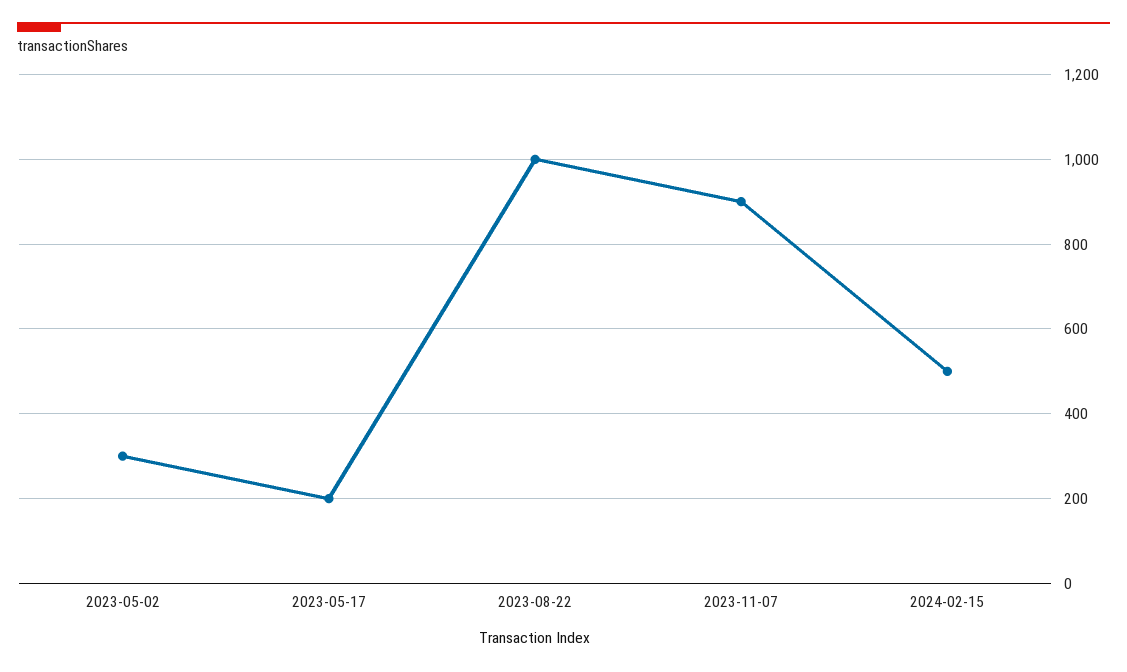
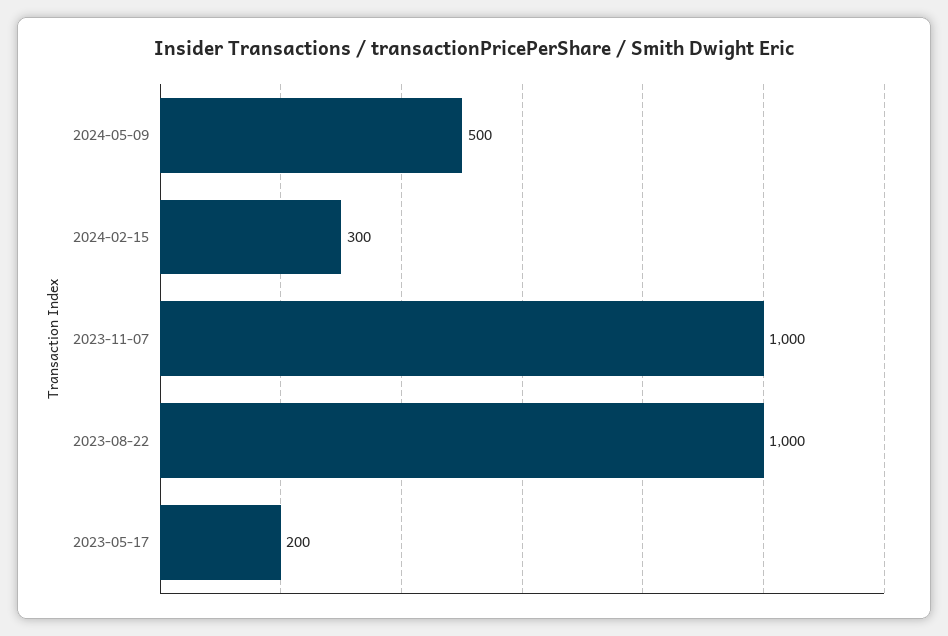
2023-05-02: 300 -> none
2023-11-07: 900 -> 1000
2024-02-15: 500 -> 300
2024-05-09: none -> 500

